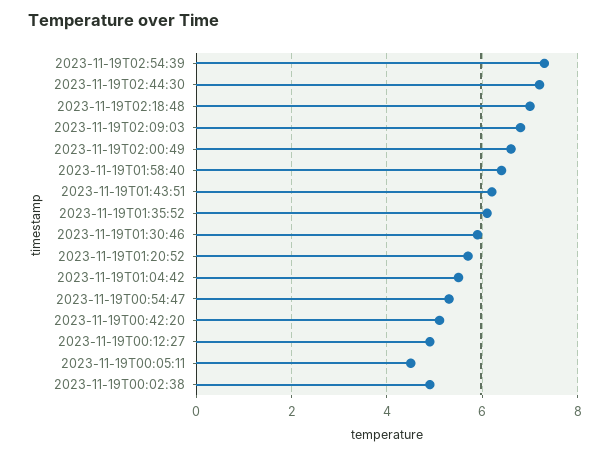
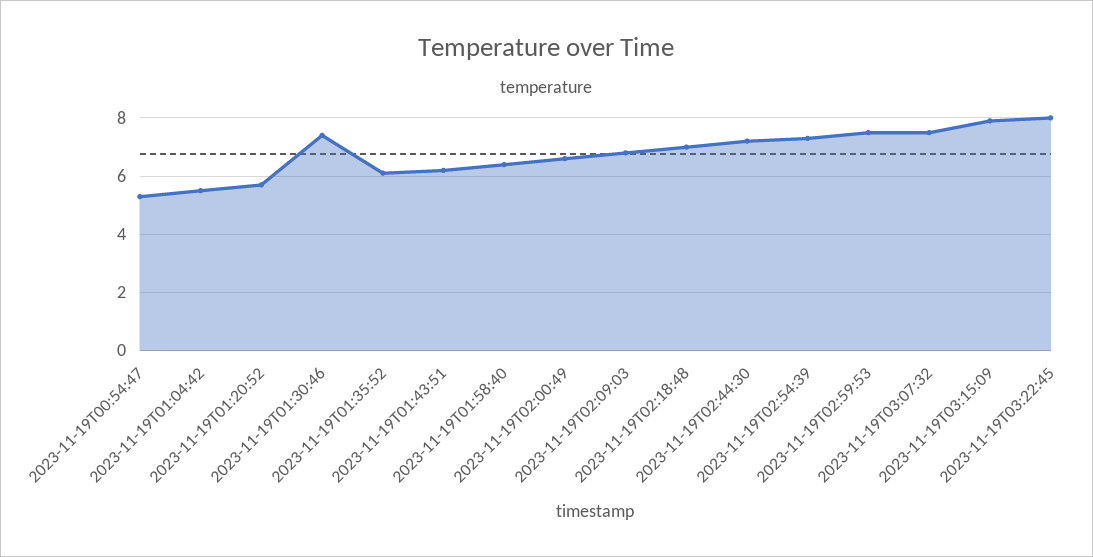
2023-11-19T01:30:46: 6 -> 7.5
2023-11-19T00:42:20: 5 -> none
2023-11-19T00:12:27: 5 -> none
2023-11-19T00:05:11: 4.5 -> none
2023-11-19T00:02:38: 5 -> none
2023-11-19T02:59:53: none -> 7.5
2023-11-19T03:07:32: none -> 7.5
2023-11-19T03:15:09: none -> 8
2023-11-19T03:22:45: none -> 8

